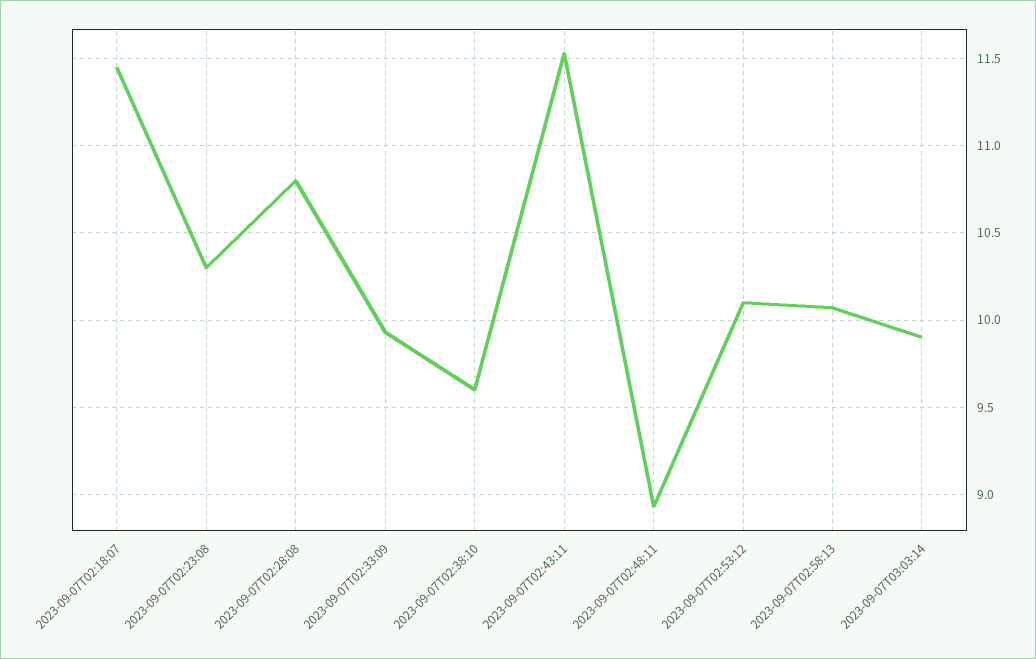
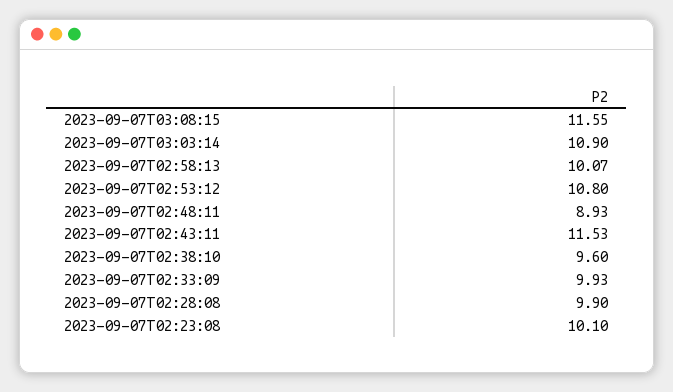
2023-09-07T02:18:07: 11.45 -> none
2023-09-07T02:23:08: 10.3 -> 10.1
2023-09-07T02:28:08: 10.8 -> 9.9
2023-09-07T02:53:12: 10.1 -> 10.8
2023-09-07T03:03:14: 9.9 -> 10.9
2023-09-07T03:08:15: none -> 11.55

